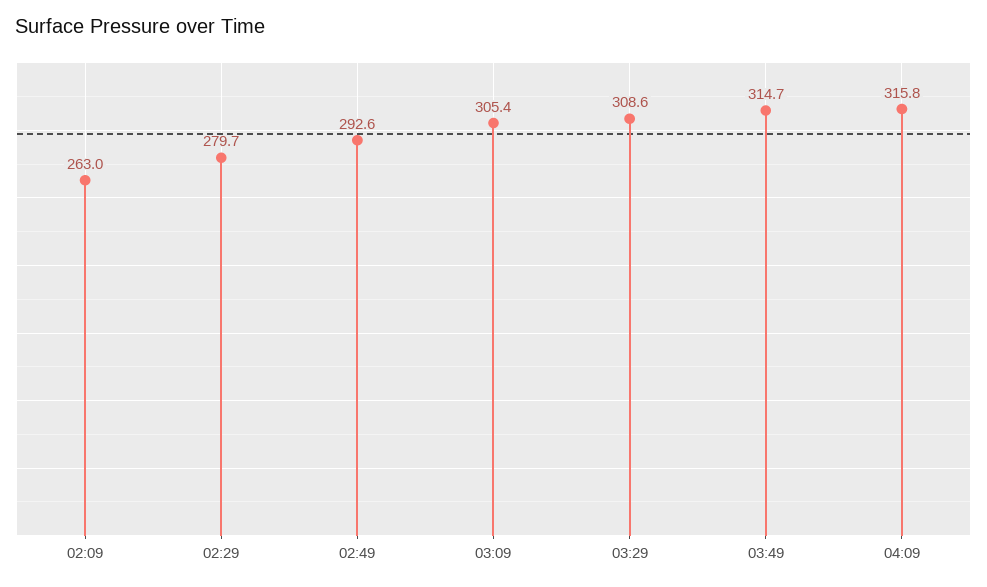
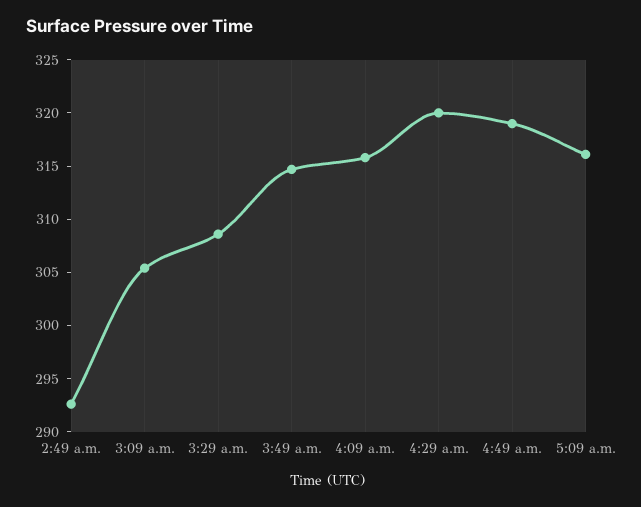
02:09: 263 -> none
02:29: 279.7 -> none
4:29 a.m.: none -> 320
4:49 a.m.: none -> 319
5:09 a.m.: none -> 316

